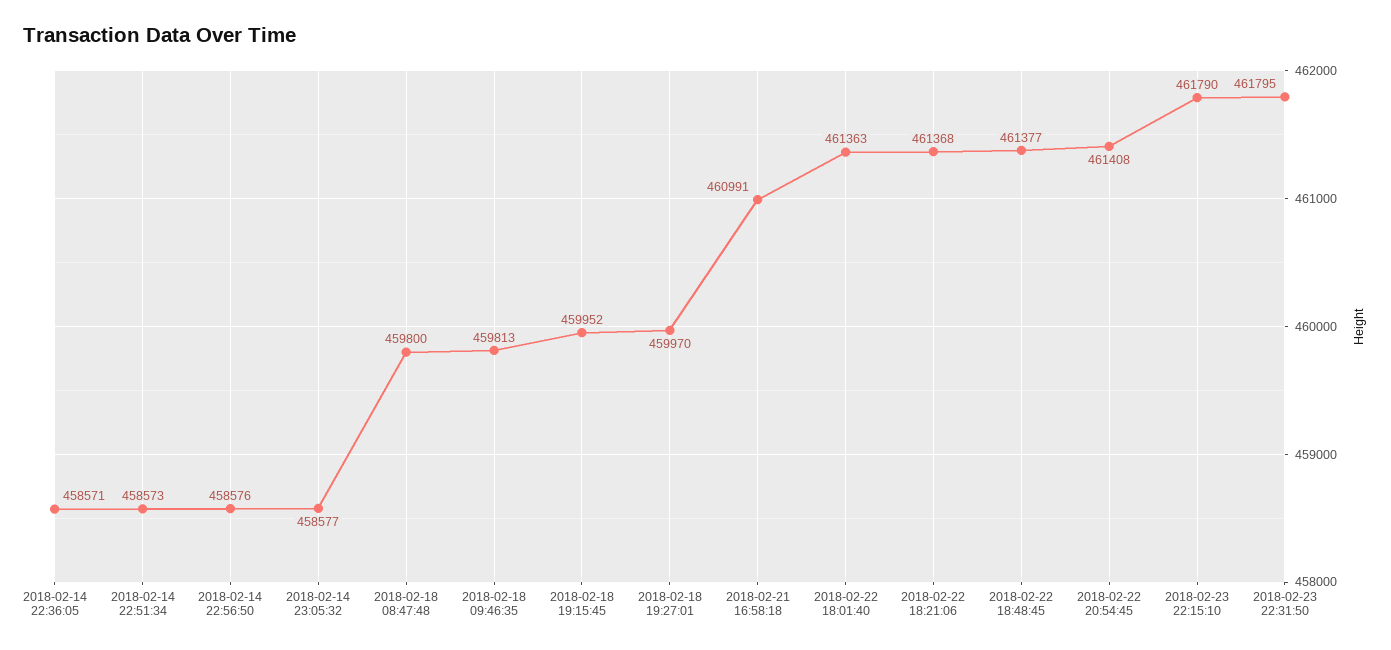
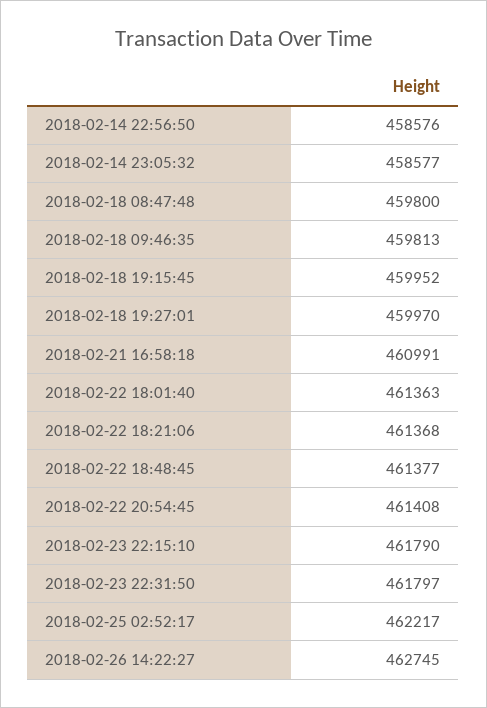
2018-02-14 22:36:05: 458571 -> none
2018-02-14 22:51:34: 458573 -> none
2018-02-23 22:31:50: 461795 -> 461797
2018-02-25 02:52:17: none -> 462217
2018-02-26 14:22:27: none -> 462745

